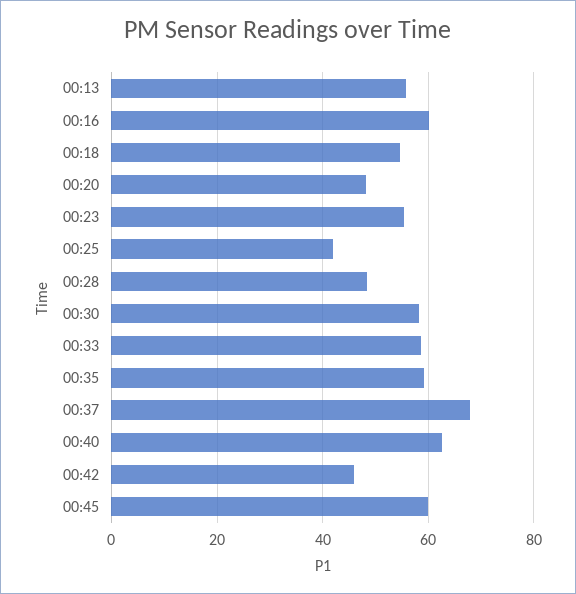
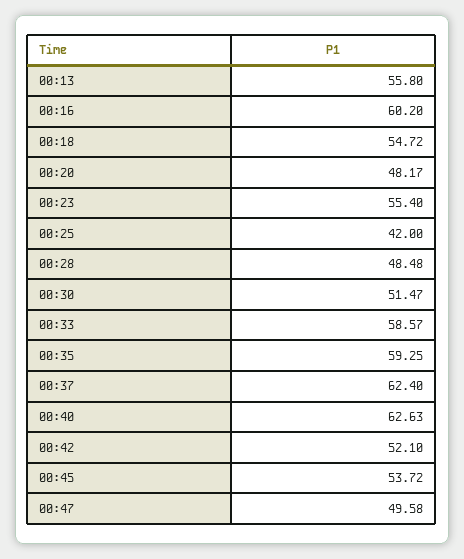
00:30: 58 -> 51.47
00:37: 68 -> 62.4
00:42: 46 -> 52.1
00:45: 60 -> 53.72
00:47: none -> 49.58

